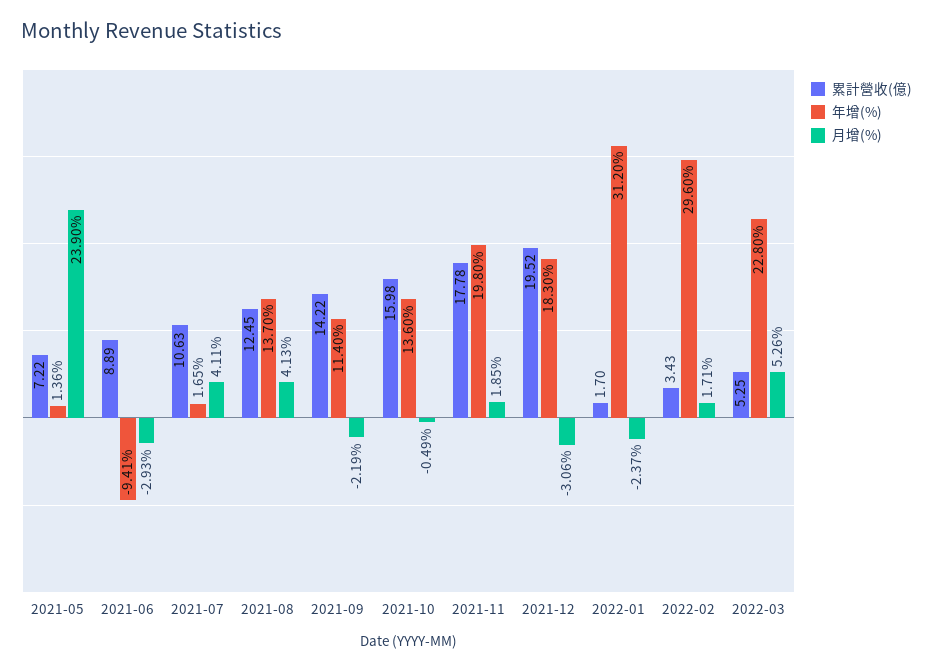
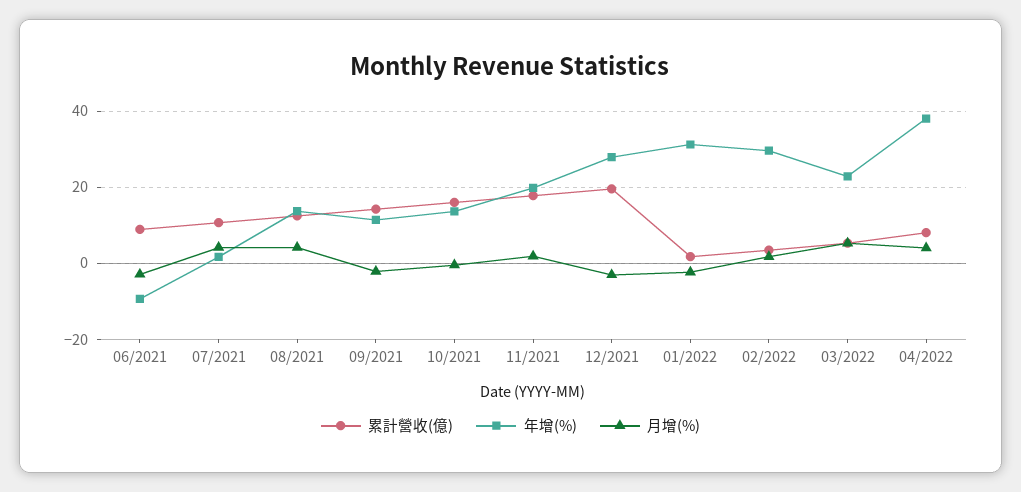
累計營收(億), 2021-05: 7.22 -> none
年增(%), 2021-05: 1.36 -> none
月增(%), 2021-05: 23.9 -> none
年增(%), 2021-12: 18.3 -> 28
累計營收(億), 04/2022: none -> 8
年增(%), 04/2022: none -> 38
月增(%), 04/2022: none -> 4

